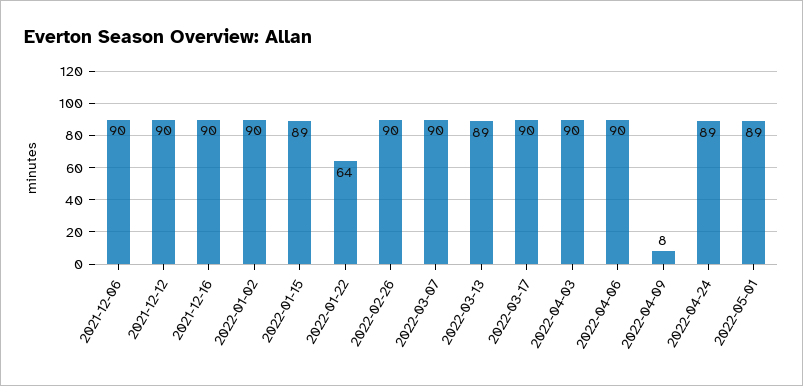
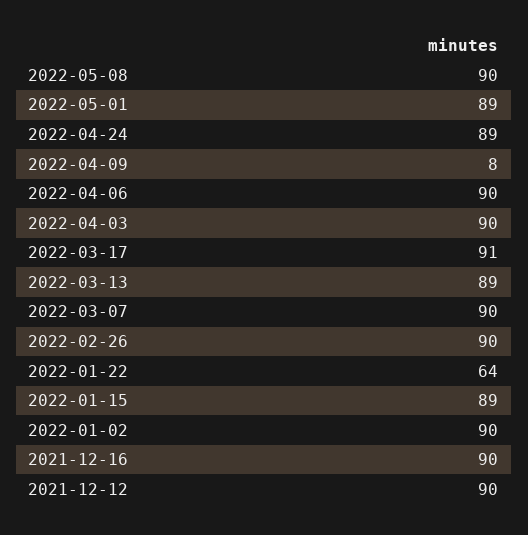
2021-12-06: 90 -> none
2022-03-17: 90 -> 91
2022-05-08: none -> 90

